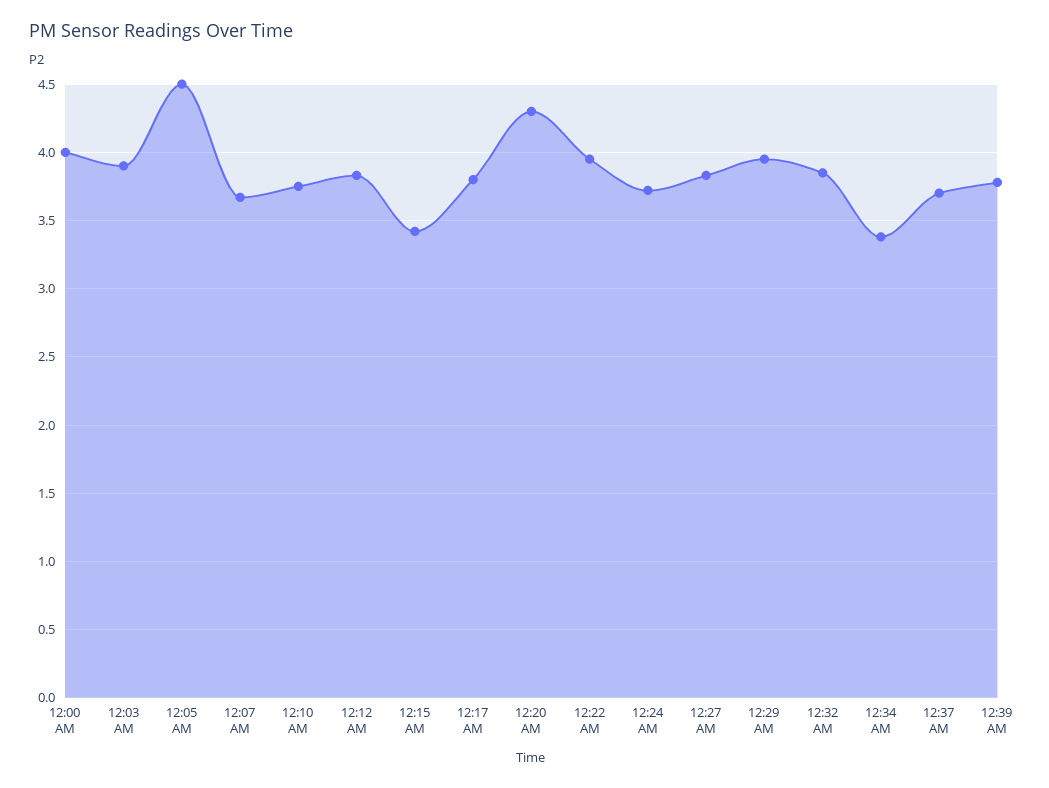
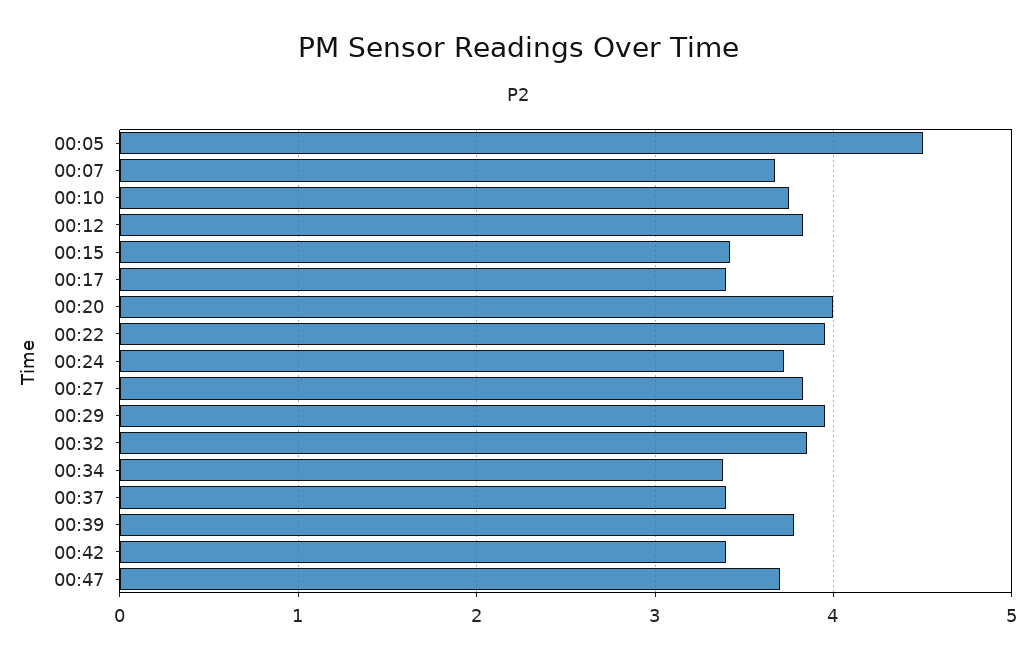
12:00 AM: 4 -> none
12:03 AM: 3.9 -> none
12:17 AM: 3.8 -> 3.4
12:20 AM: 4.3 -> 4
12:37 AM: 3.7 -> 3.4
00:42: none -> 3.4
00:47: none -> 3.7

